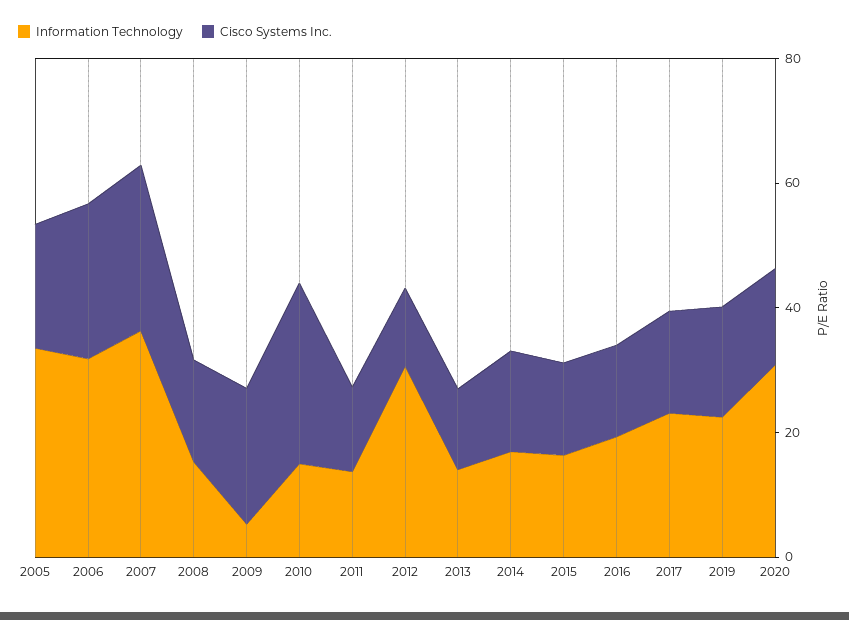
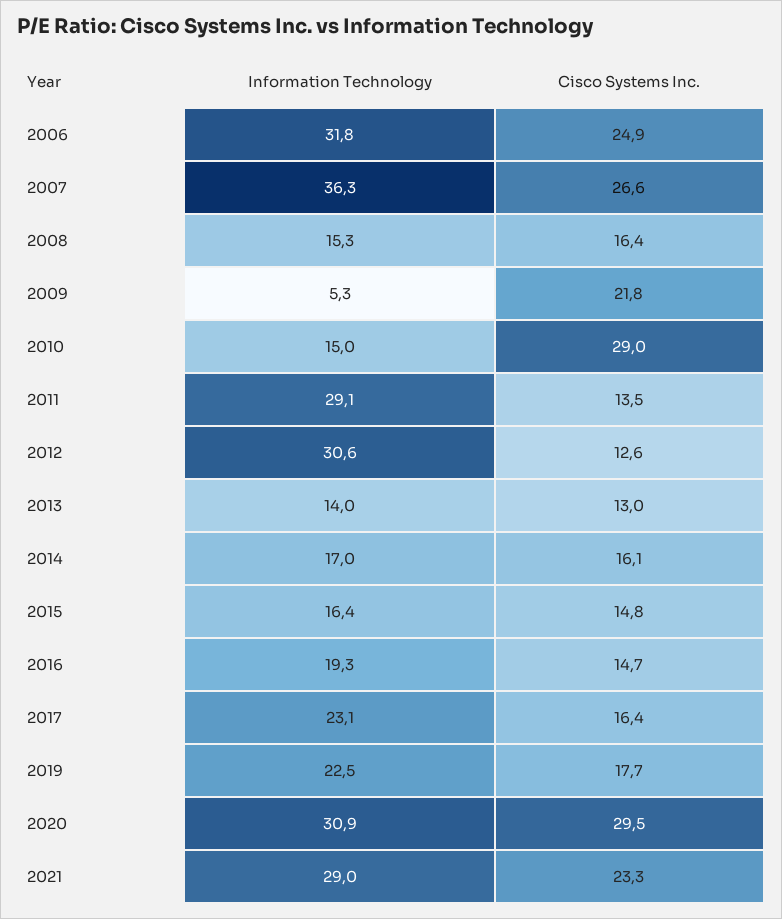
Information Technology, 2005: 35 -> none
Cisco Systems Inc., 2005: 20 -> none
Information Technology, 2011: 15 -> 29.1
Cisco Systems Inc., 2020: 15 -> 29.5
Information Technology, 2021: none -> 29
Cisco Systems Inc., 2021: none -> 23.3

